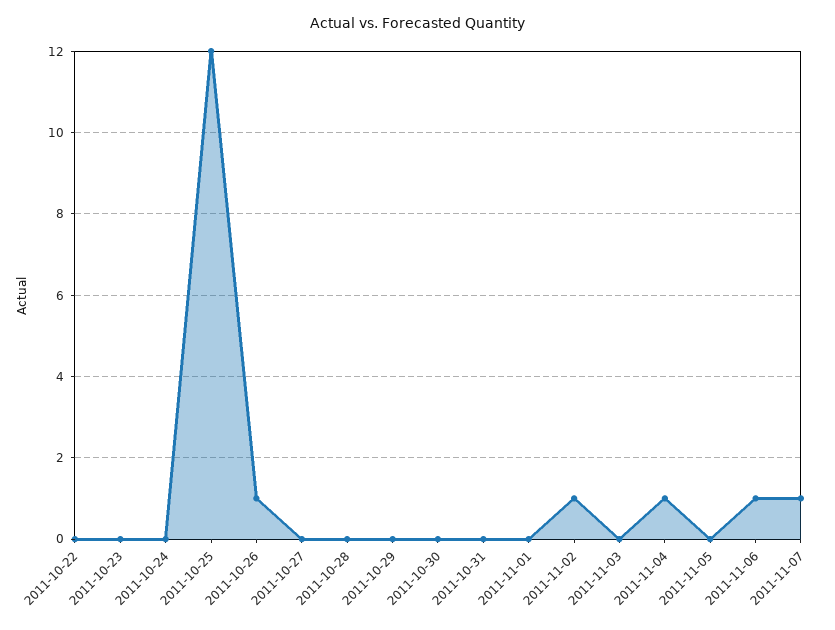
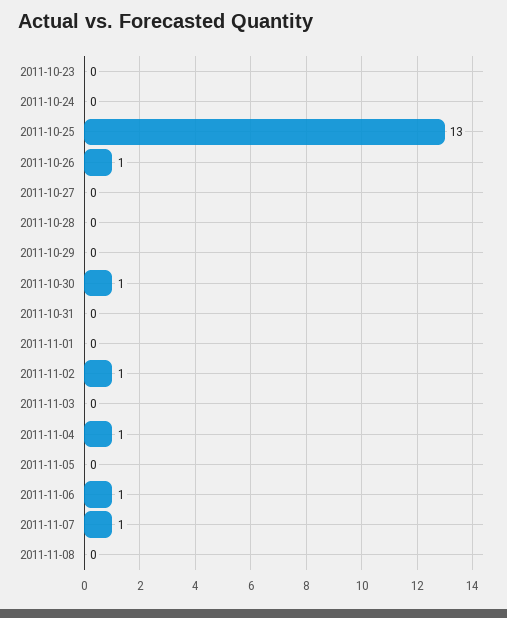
2011-10-22: 0 -> none
2011-10-25: 12 -> 13
2011-10-30: 0 -> 1
2011-11-08: none -> 0

